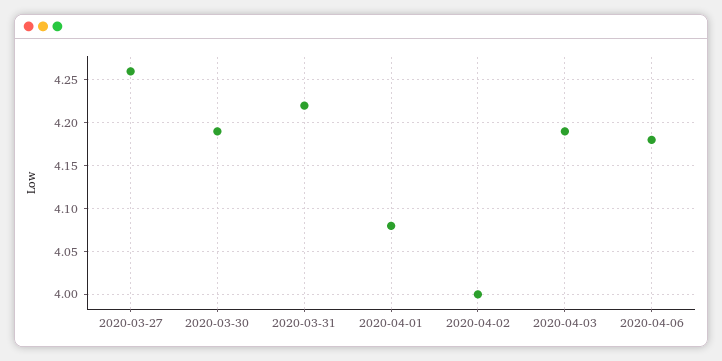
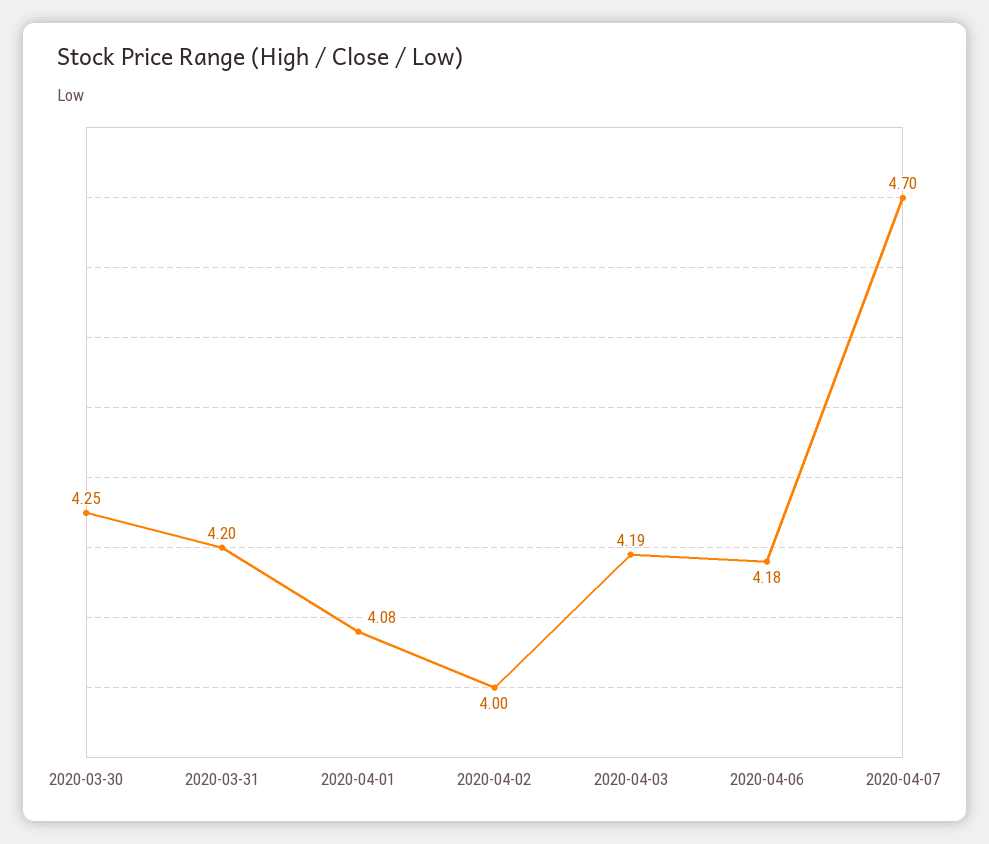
2020-03-27: 4.26 -> none
2020-03-30: 4.19 -> 4.25
2020-03-31: 4.22 -> 4.2
2020-04-07: none -> 4.7

